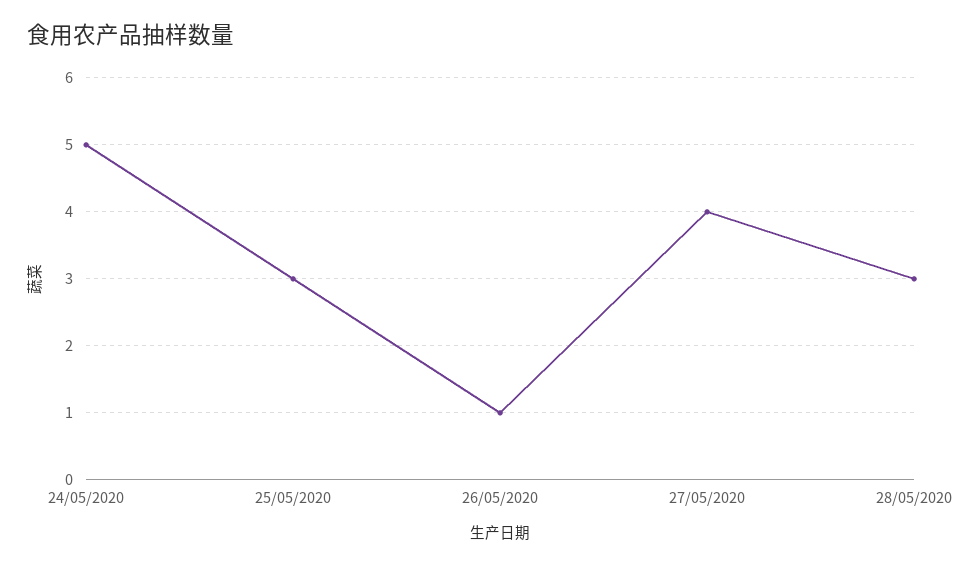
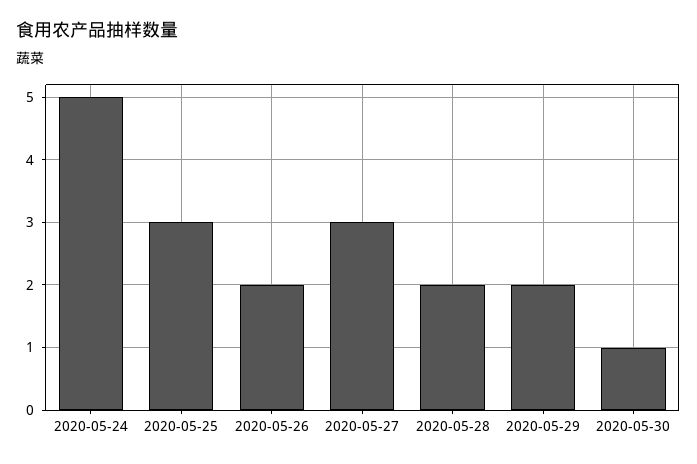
26/05/2020: 1 -> 2
27/05/2020: 4 -> 3
28/05/2020: 3 -> 2
2020-05-29: none -> 2
2020-05-30: none -> 1

